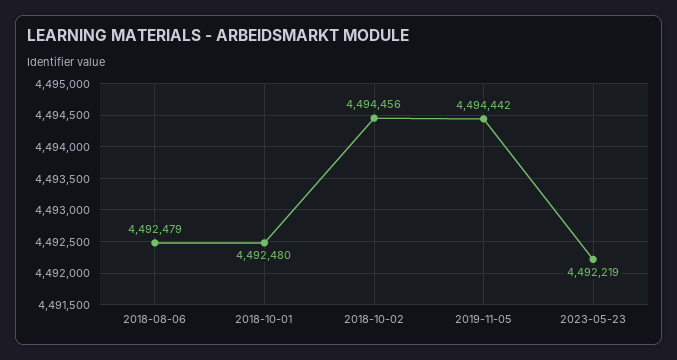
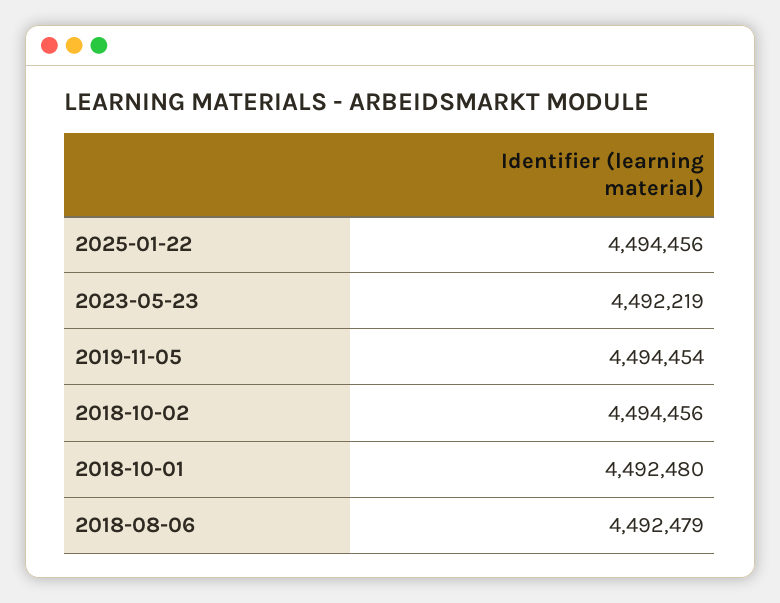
2019-11-05: 4494442 -> 4494454
2025-01-22: none -> 4494456

